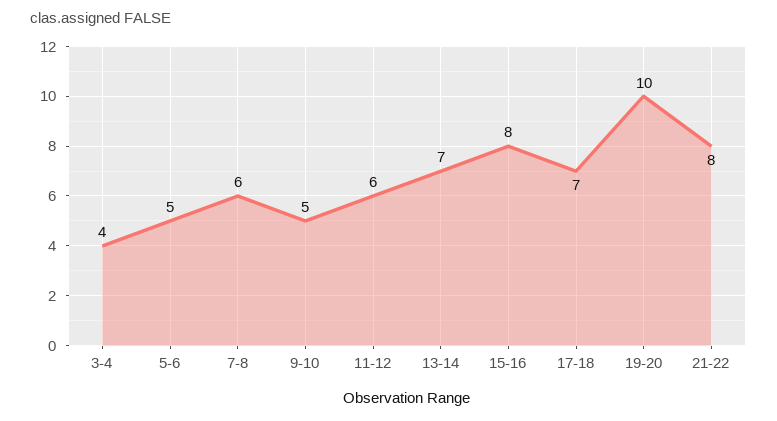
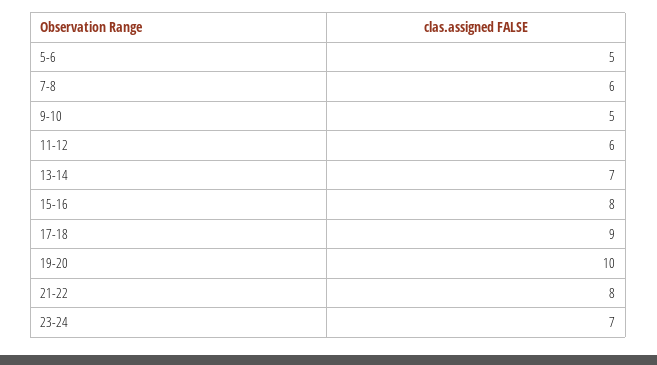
3-4: 4 -> none
17-18: 7 -> 9
23-24: none -> 7

